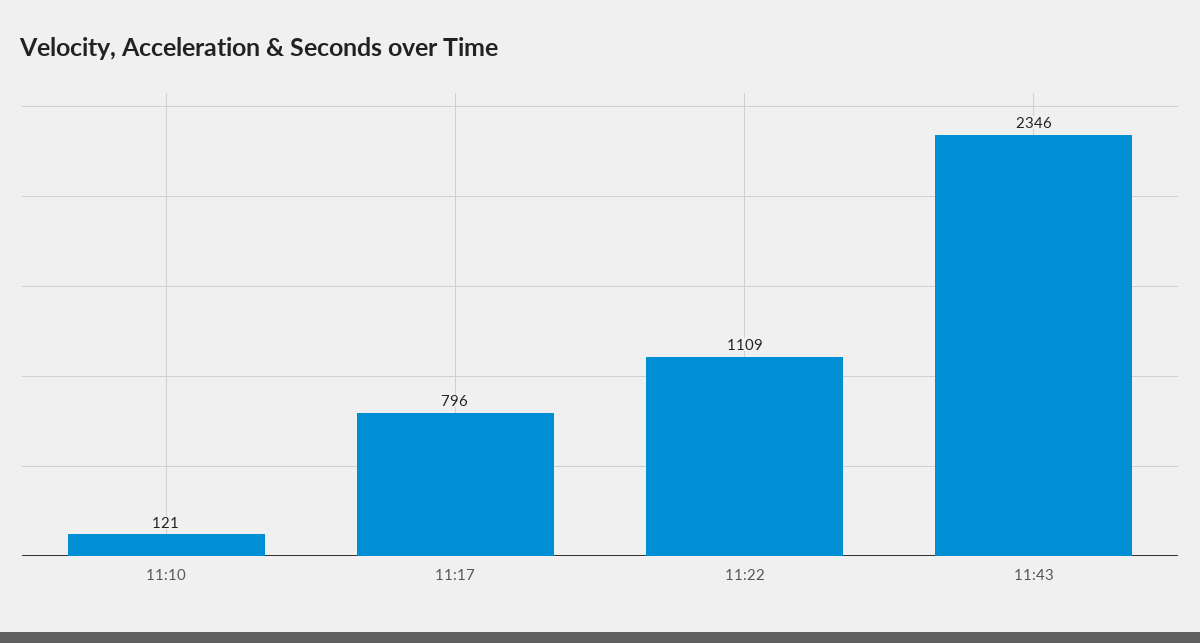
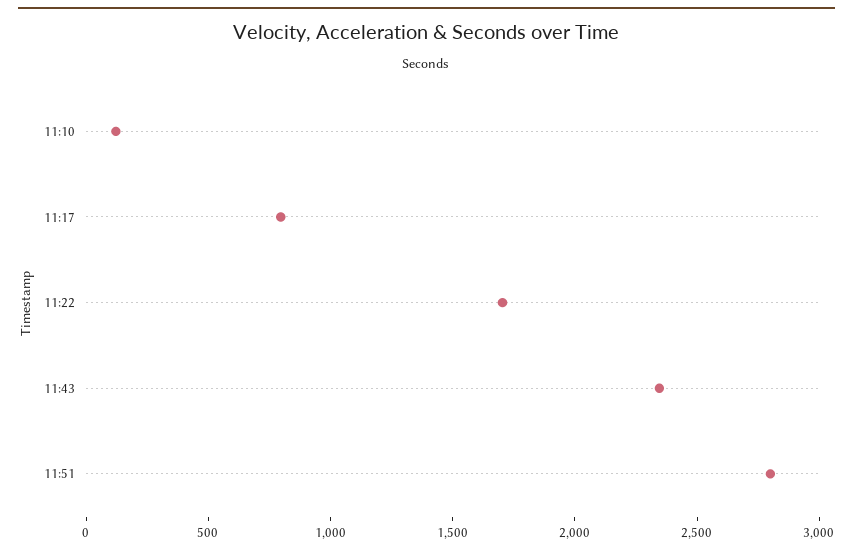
11:22: 1109 -> 1700
11:51: none -> 2800

